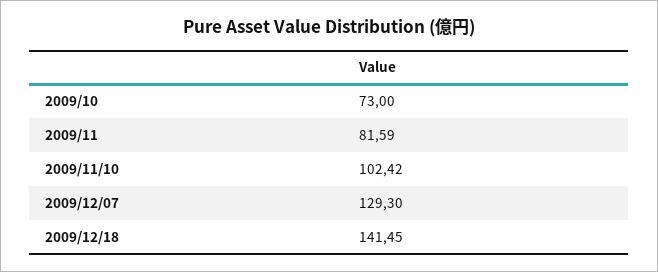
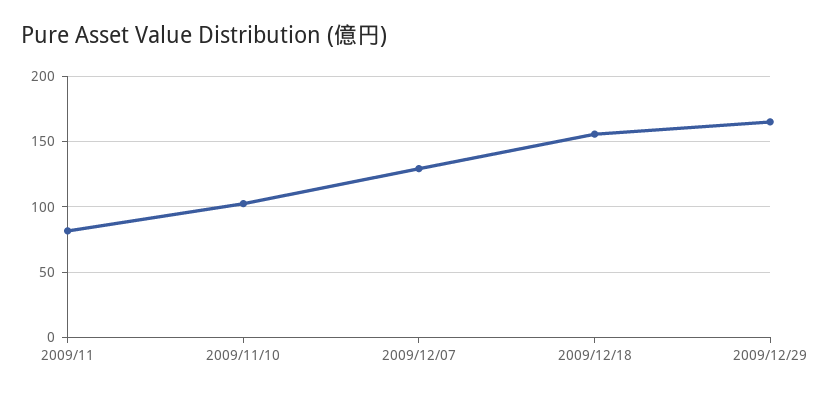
2009/10: 73 -> none
2009/12/18: 141.45 -> 155
2009/12/29: none -> 165

